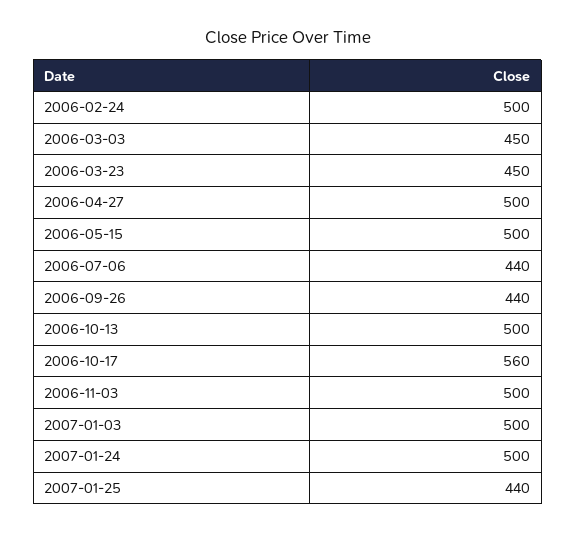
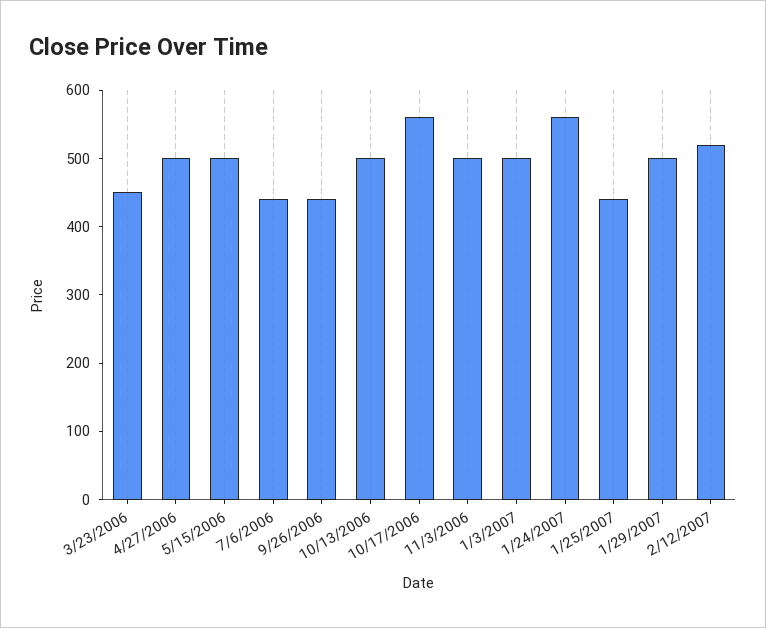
2006-02-24: 500 -> none
2006-03-03: 450 -> none
2007-01-24: 500 -> 560
1/29/2007: none -> 500
2/12/2007: none -> 520

